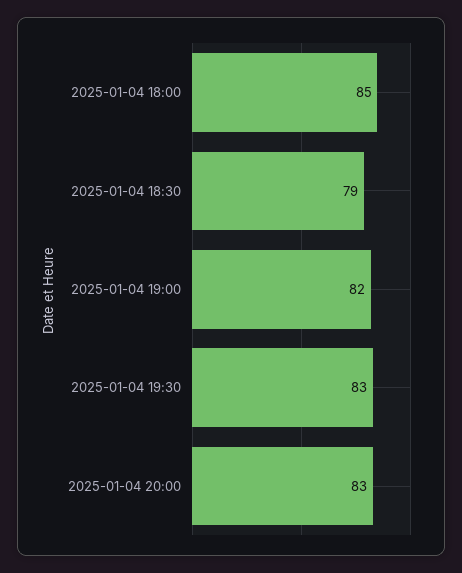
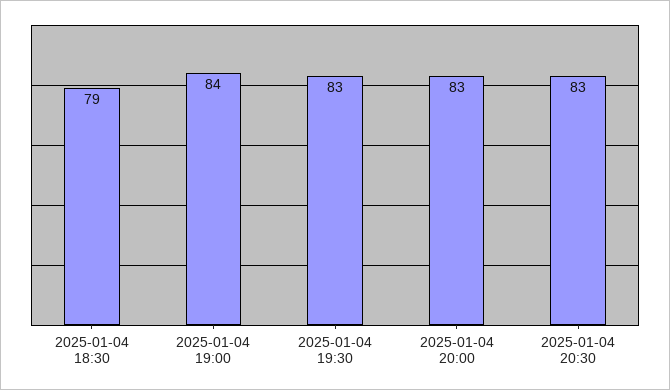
2025-01-04 18:00: 85 -> none
2025-01-04 19:00: 82 -> 84
2025-01-04 20:30: none -> 83

